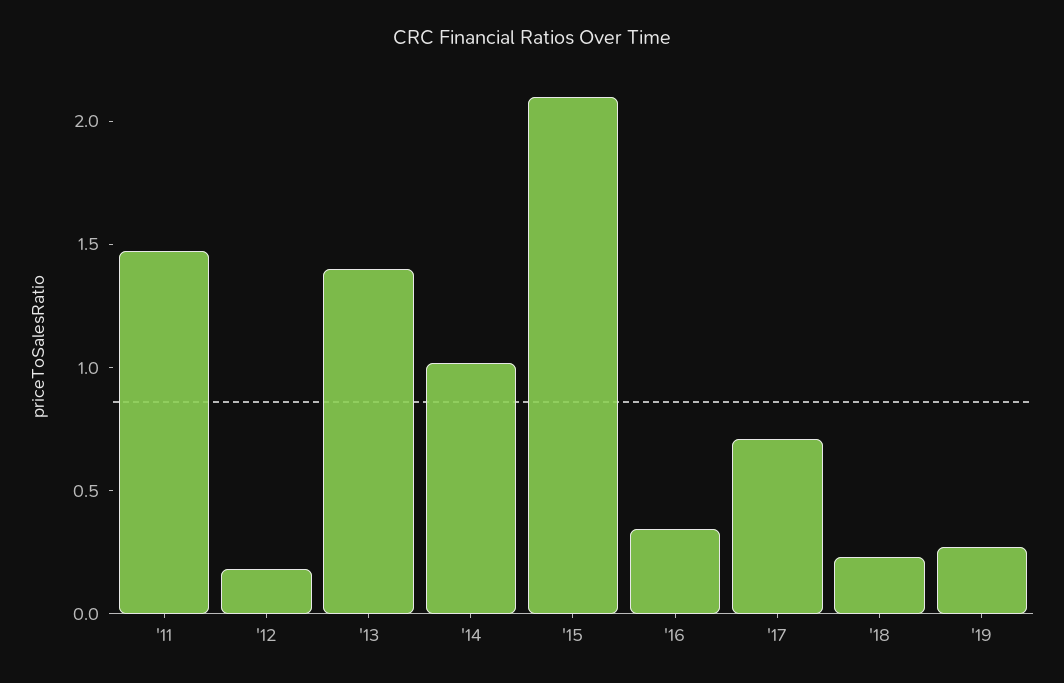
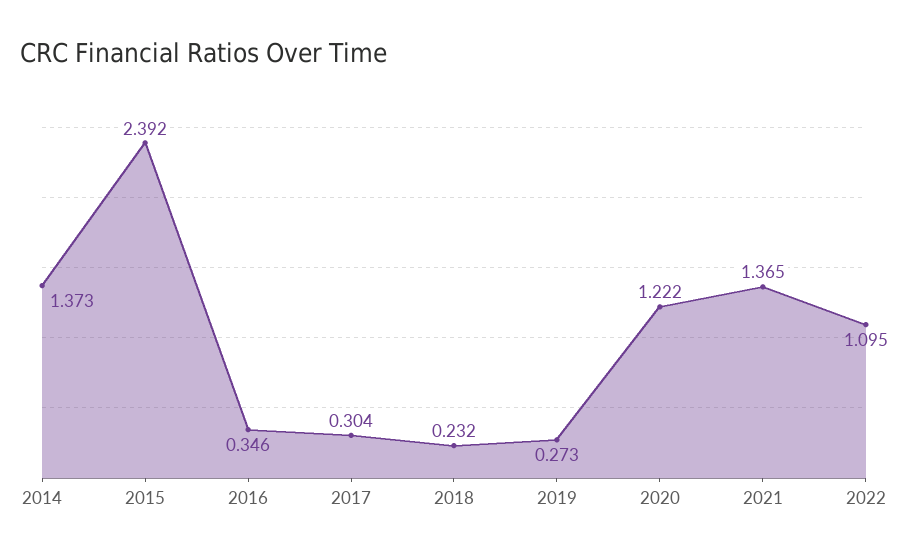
'11: 1.5 -> none
'12: 0.2 -> none
'13: 1.4 -> none
'14: 1 -> 1.373
'15: 2.1 -> 2.392
'17: 0.7 -> 0.304
2020: none -> 1.222
2021: none -> 1.365
2022: none -> 1.095

